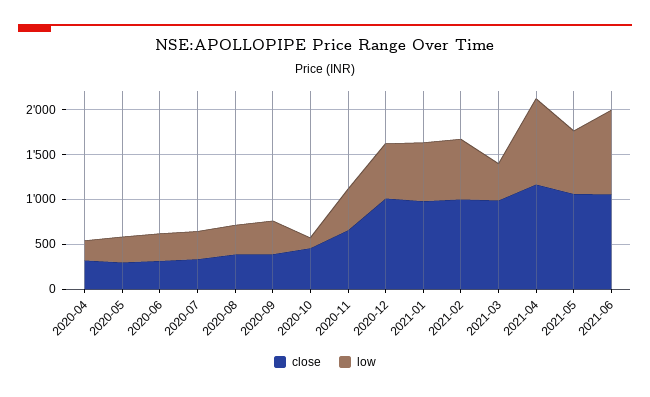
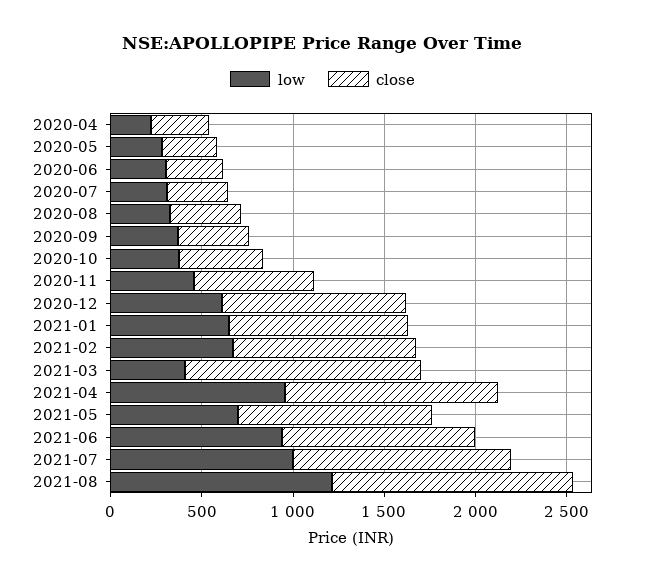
low, 2020-10: 100 -> 400
close, 2021-03: 1000 -> 1300
low, 2021-07: none -> 1000
close, 2021-07: none -> 1200
low, 2021-08: none -> 1200
close, 2021-08: none -> 1300

